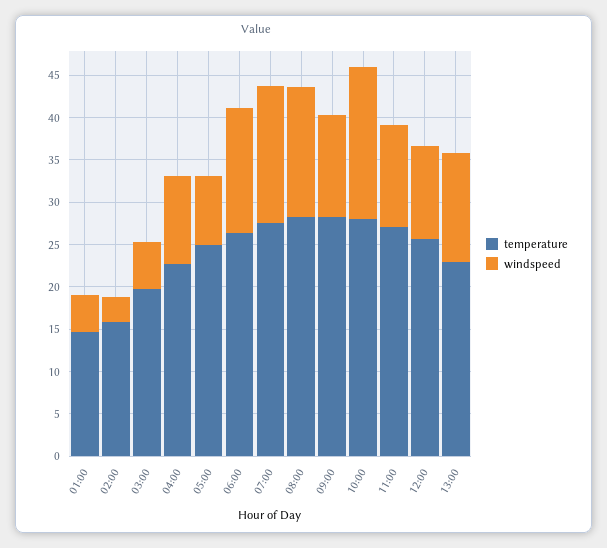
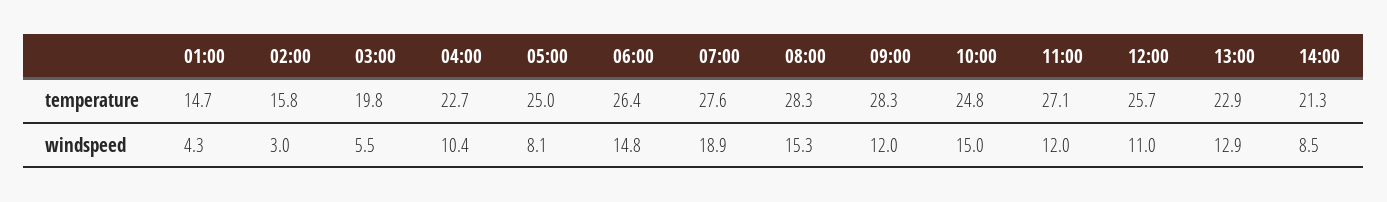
windspeed, 07:00: 16 -> 18.9
temperature, 10:00: 28 -> 24.8
windspeed, 10:00: 18 -> 15
temperature, 14:00: none -> 21.3
windspeed, 14:00: none -> 8.5

